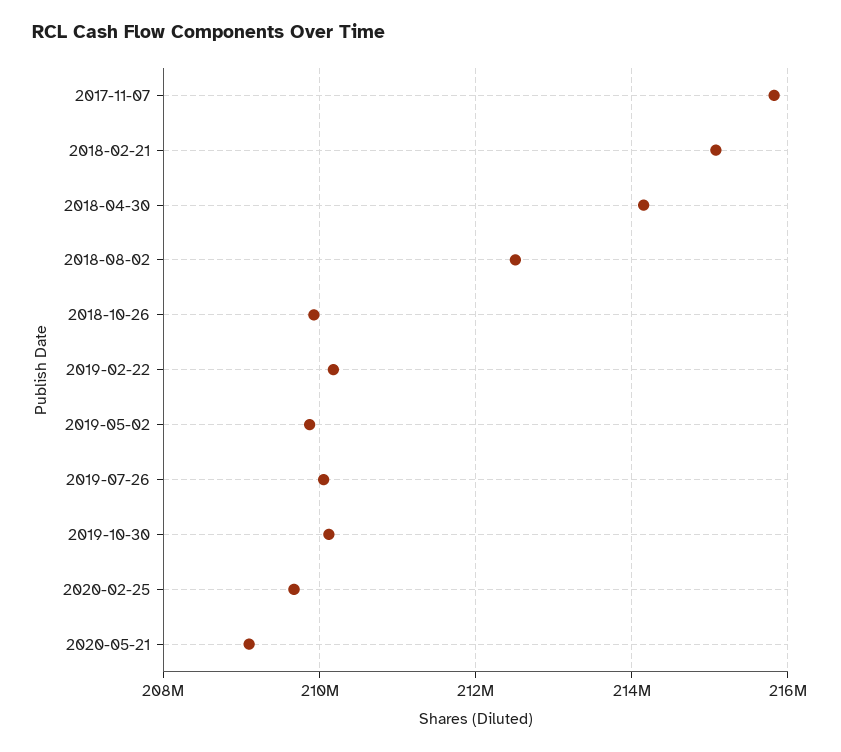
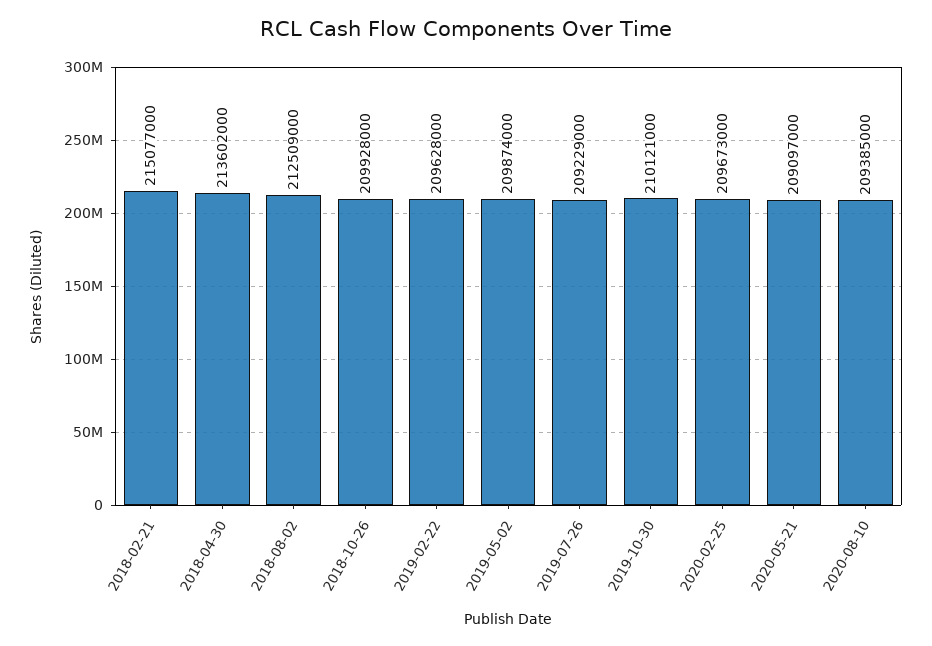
2017-11-07: 215800000 -> none
2018-04-30: 214200000 -> 213602000
2019-02-22: 210200000 -> 209628000
2019-07-26: 210000000 -> 209229000
2020-08-10: none -> 209385000

